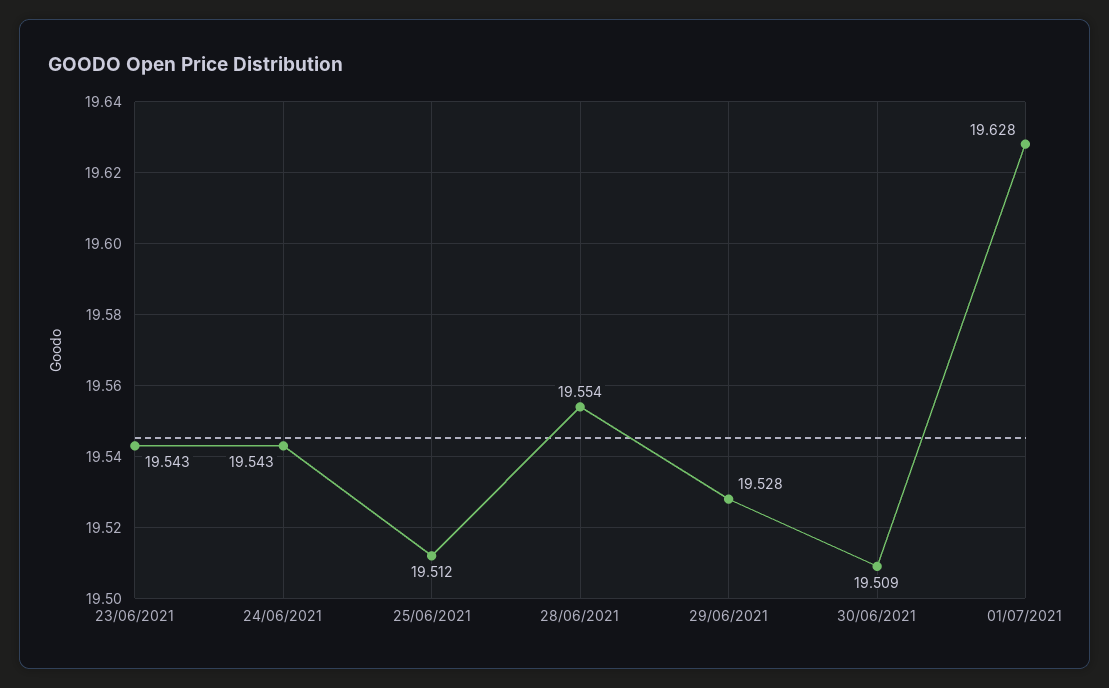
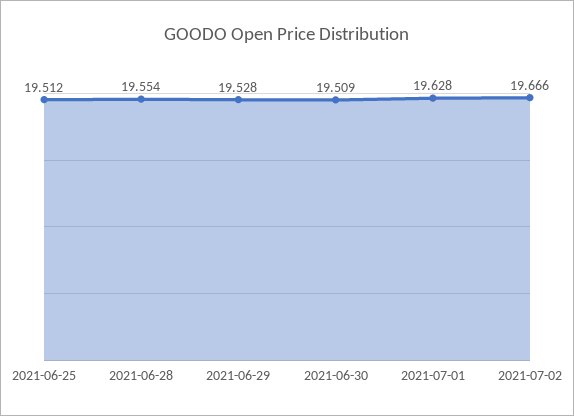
23/06/2021: 19.543 -> none
24/06/2021: 19.543 -> none
2021-07-02: none -> 19.666

